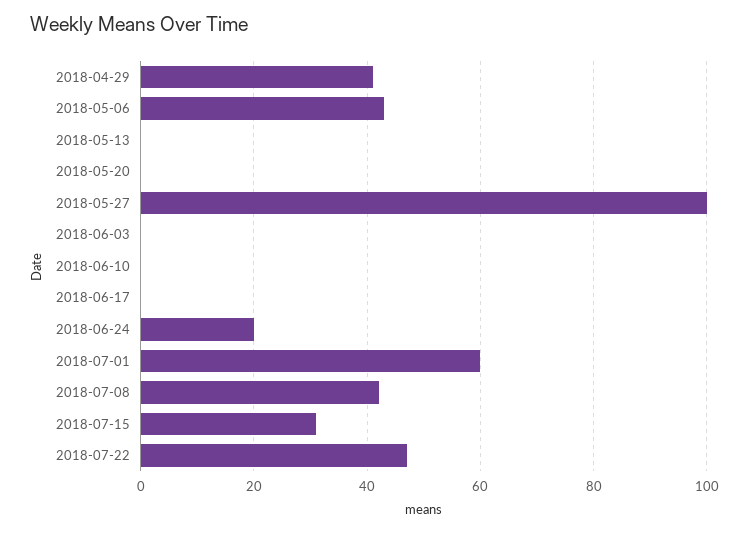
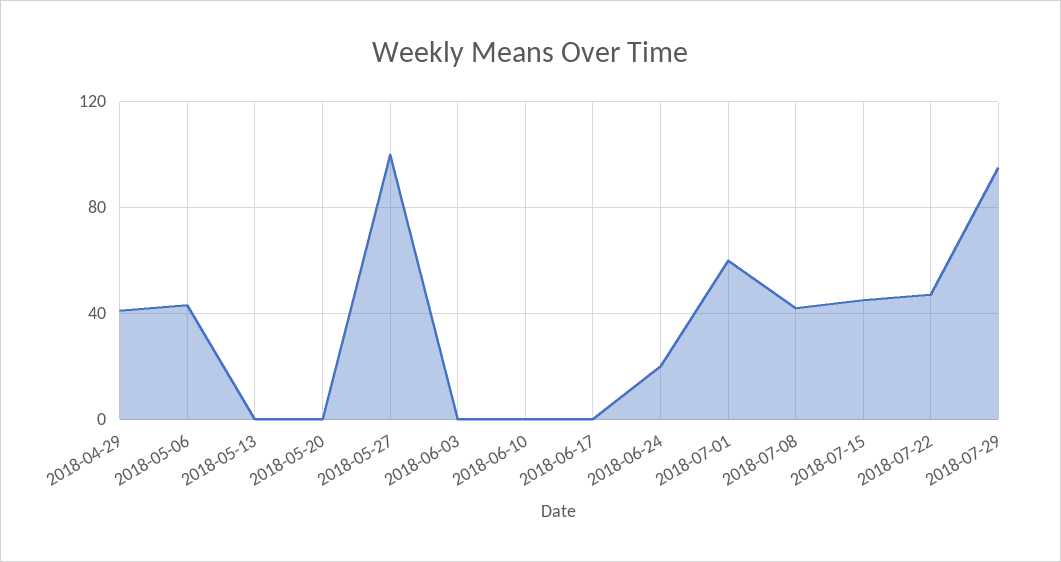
2018-07-15: 30 -> 45
2018-07-29: none -> 95

